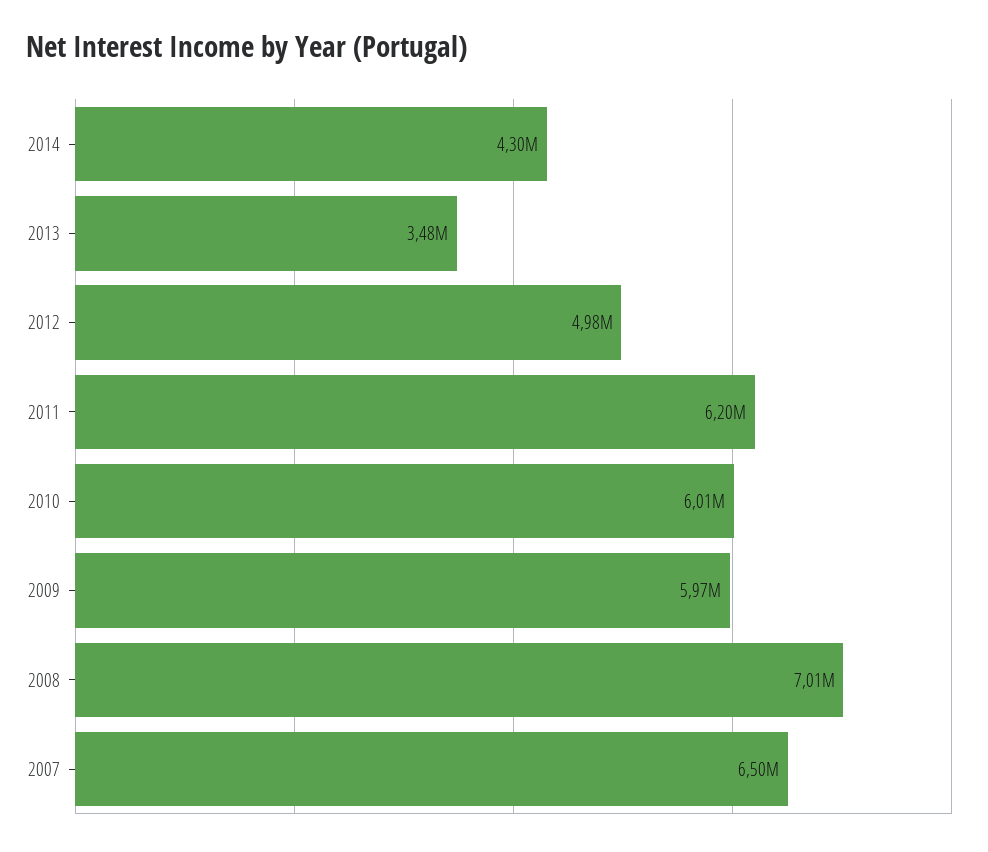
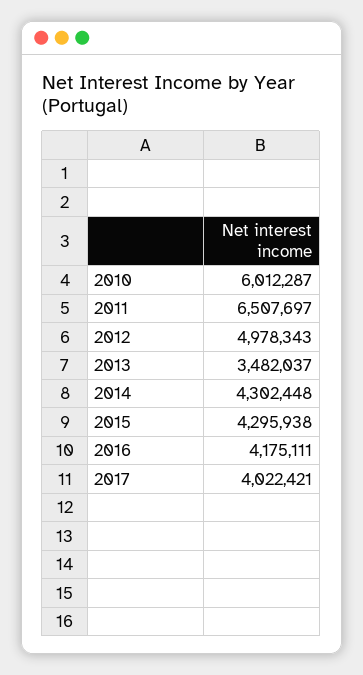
2011: 6200000 -> 6507697
2009: 5970000 -> none
2008: 7010000 -> none
2007: 6500000 -> none
2015: none -> 4295938
2016: none -> 4175111
2017: none -> 4022421

